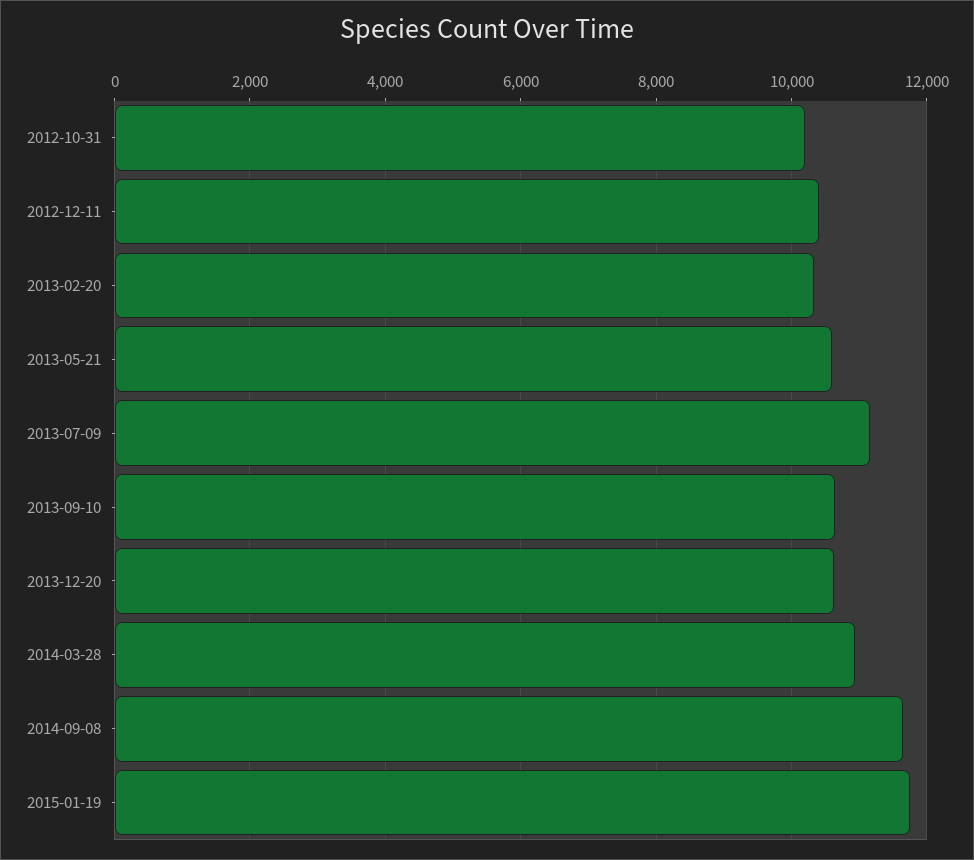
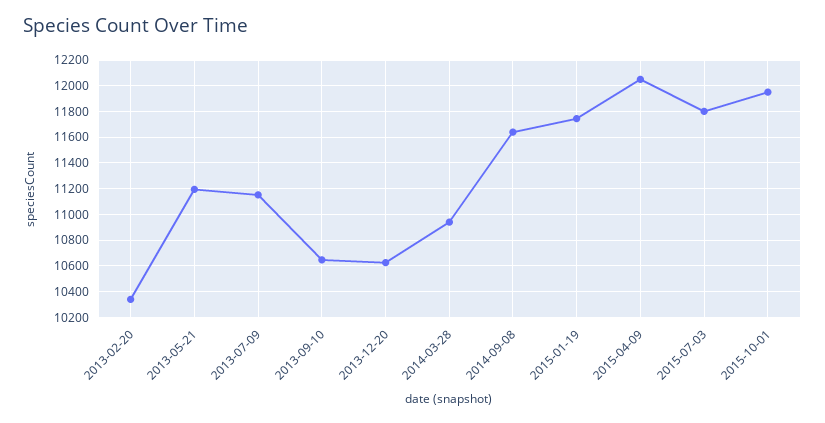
2012-10-31: 10200 -> none
2012-12-11: 10400 -> none
2013-05-21: 10600 -> 11200
2015-04-09: none -> 12050
2015-07-03: none -> 11800
2015-10-01: none -> 11950

